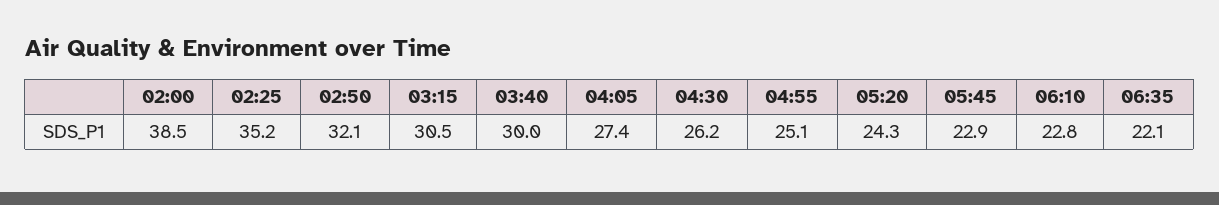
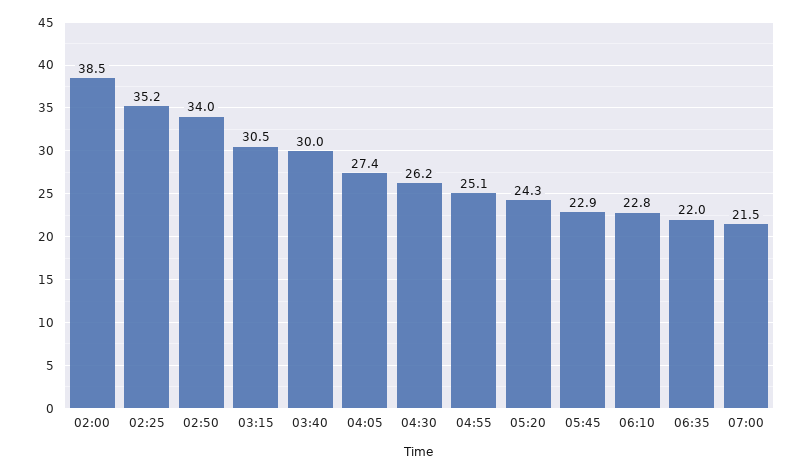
02:50: 32.1 -> 34
06:35: 22.1 -> 22
07:00: none -> 21.5

